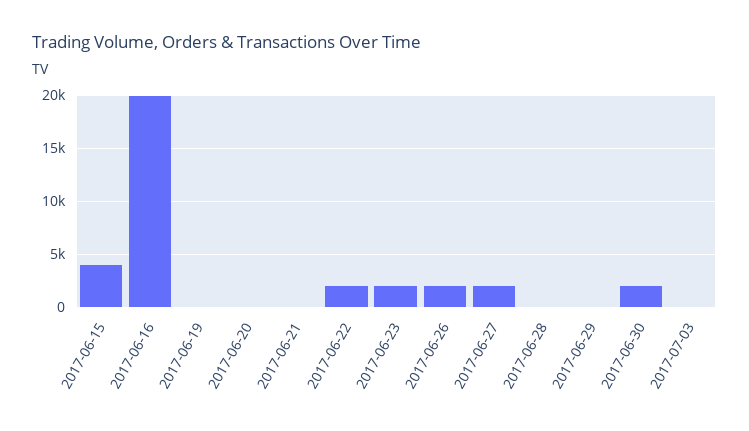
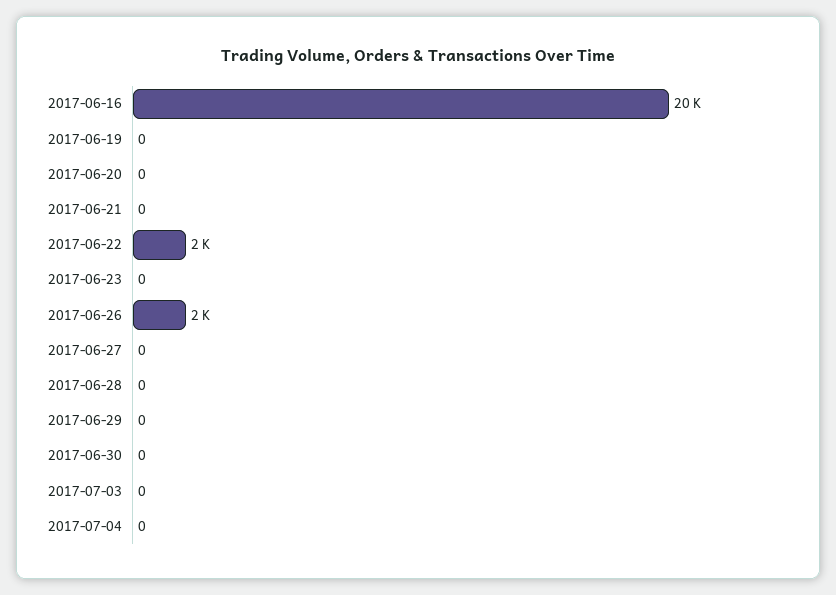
2017-06-15: 4000 -> none
2017-06-23: 2000 -> 0
2017-06-27: 2000 -> 0
2017-06-30: 2000 -> 0
2017-07-04: none -> 0

